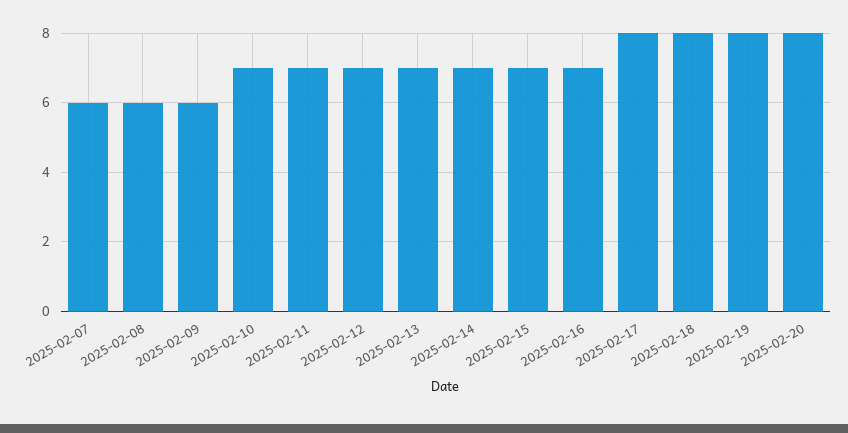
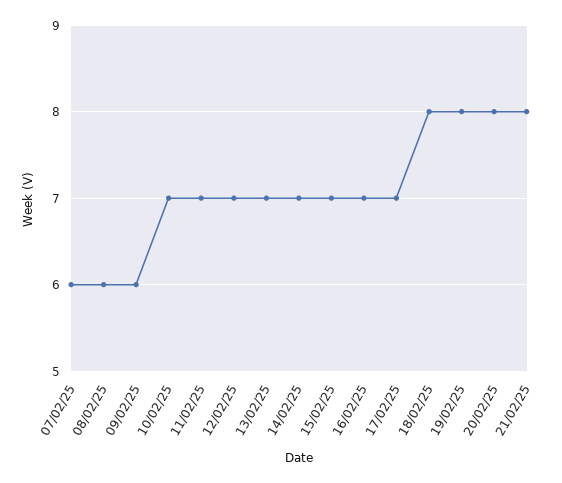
2025-02-17: 8 -> 7
21/02/25: none -> 8

